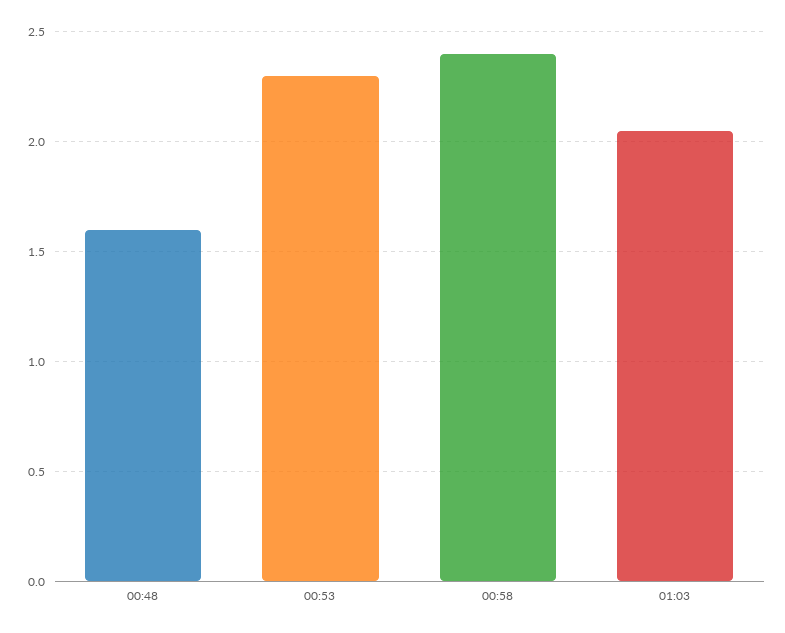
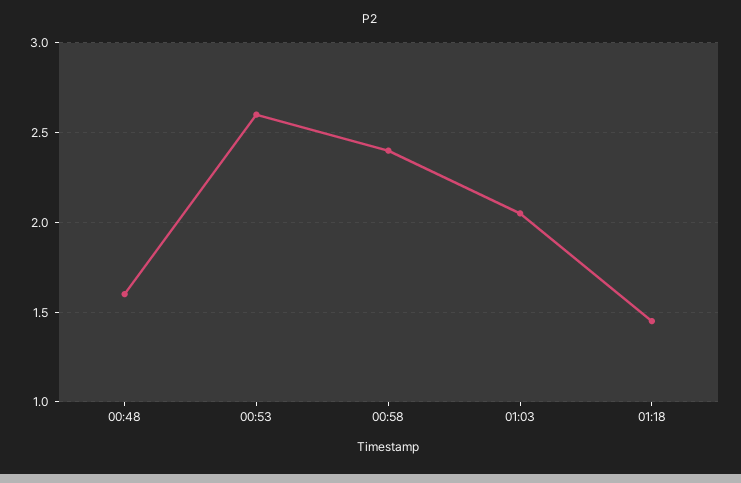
00:53: 2.3 -> 2.6
01:18: none -> 1.45

